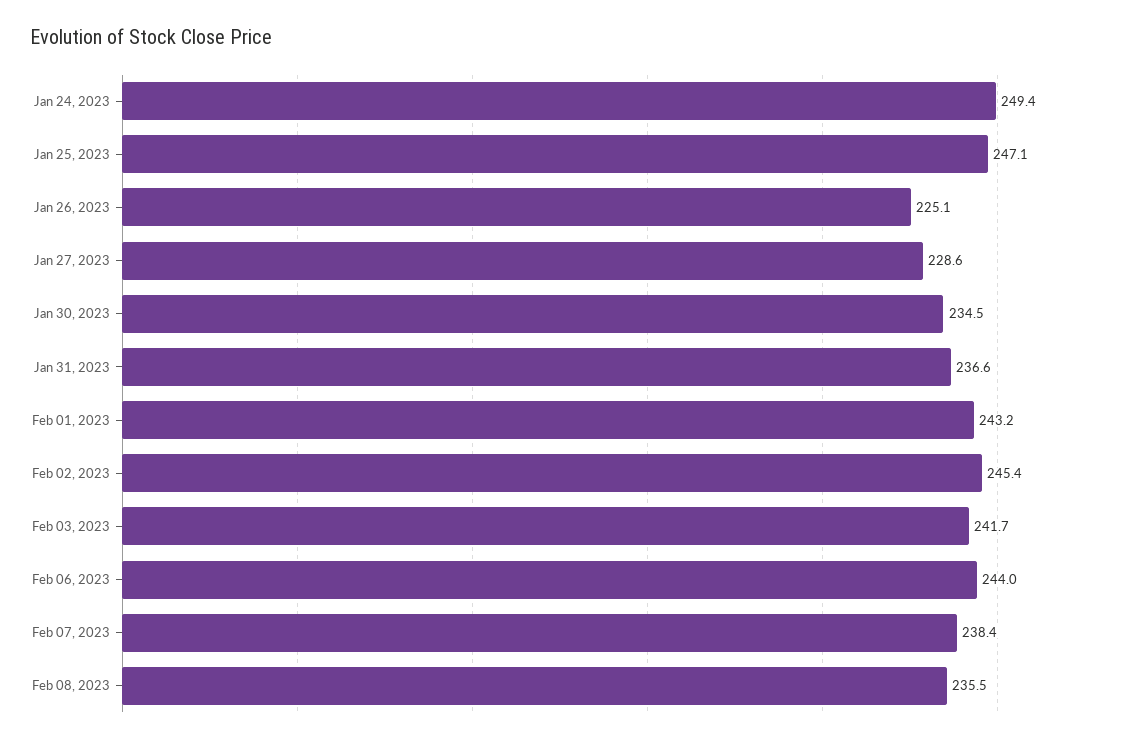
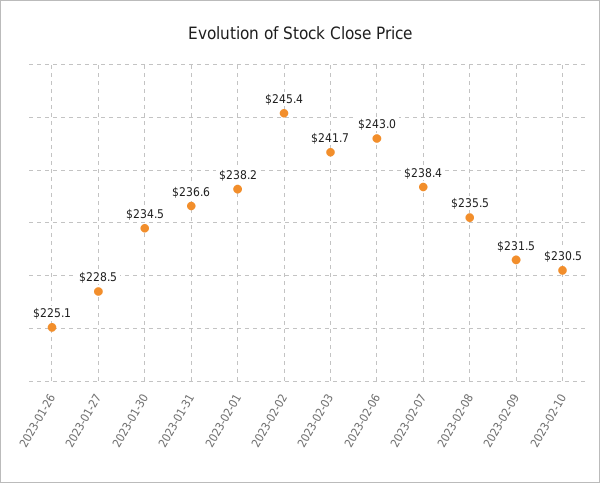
Jan 24, 2023: 249.4 -> none
Jan 25, 2023: 247.1 -> none
Jan 27, 2023: 228.6 -> 228.5
Feb 01, 2023: 243.2 -> 238.2
Feb 06, 2023: 244 -> 243
2023-02-09: none -> 231.5
2023-02-10: none -> 230.5

